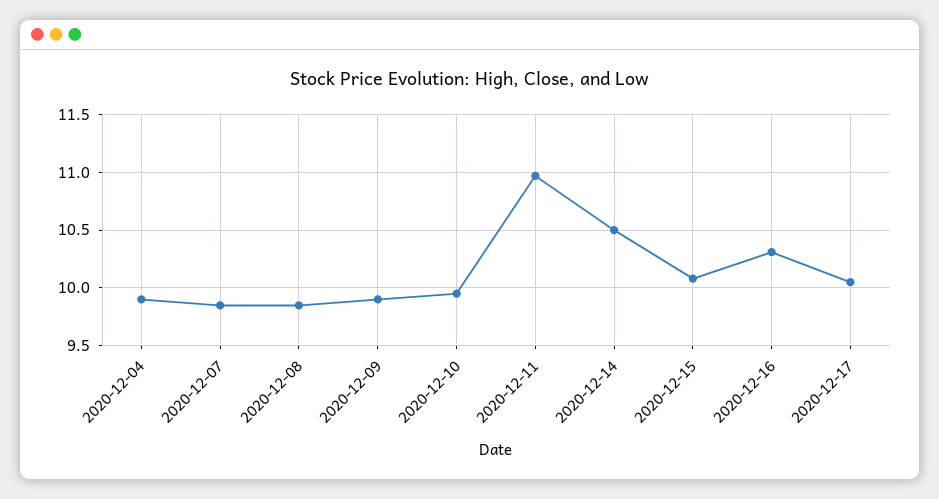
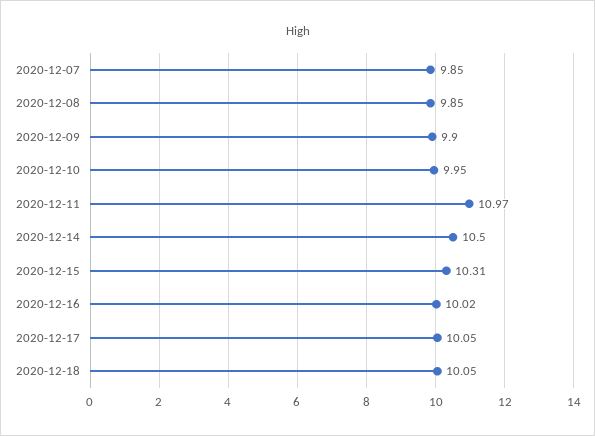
2020-12-04: 9.9 -> none
2020-12-15: 10.1 -> 10.31
2020-12-16: 10.3 -> 10.02
2020-12-18: none -> 10.05

